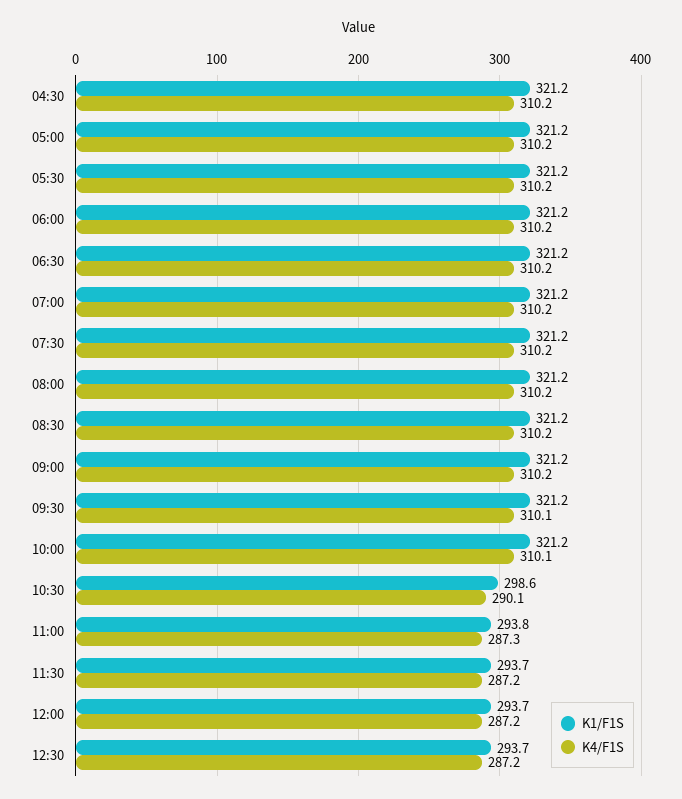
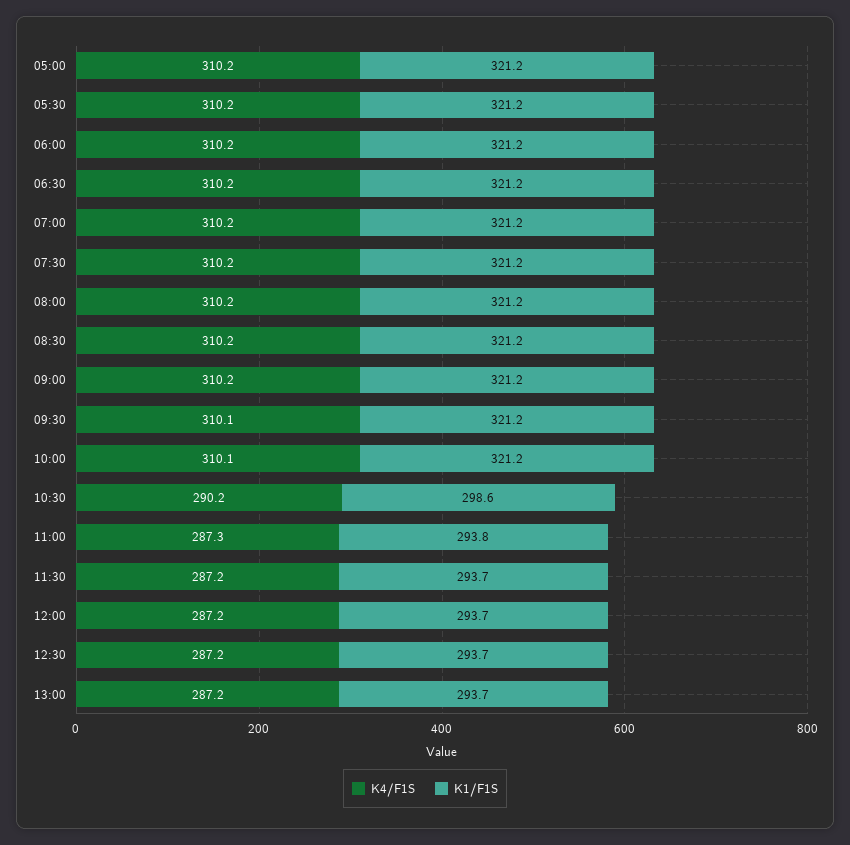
K1/F1S, 04:30: 321.2 -> none
K4/F1S, 04:30: 310.2 -> none
K4/F1S, 10:30: 290.1 -> 290.2
K4/F1S, 13:00: none -> 287.2
K1/F1S, 13:00: none -> 293.7

